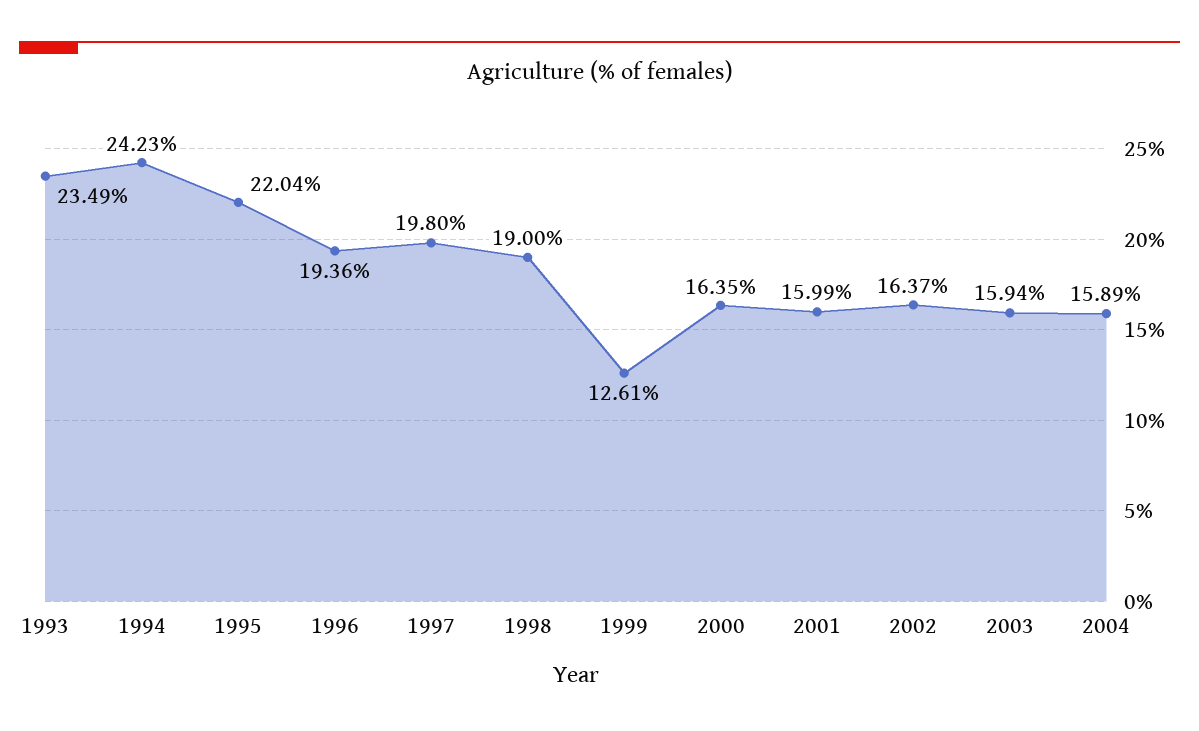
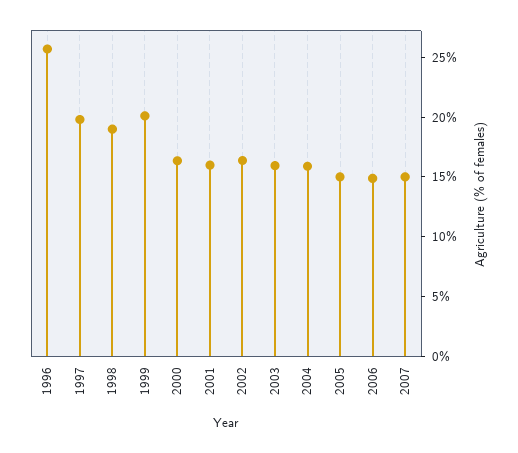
1993: 23.49 -> none
1994: 24.23 -> none
1995: 22.04 -> none
1996: 19.36 -> 26
1999: 12.61 -> 20
2005: none -> 15
2006: none -> 15
2007: none -> 15

